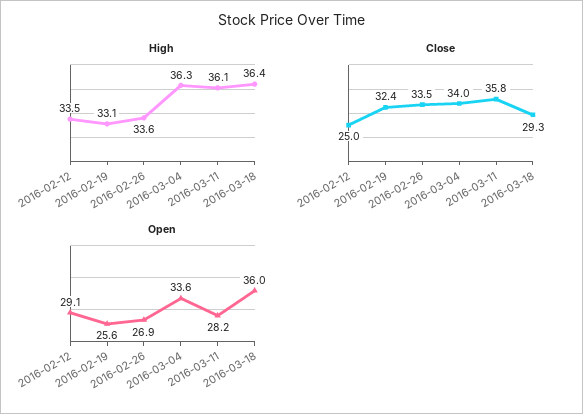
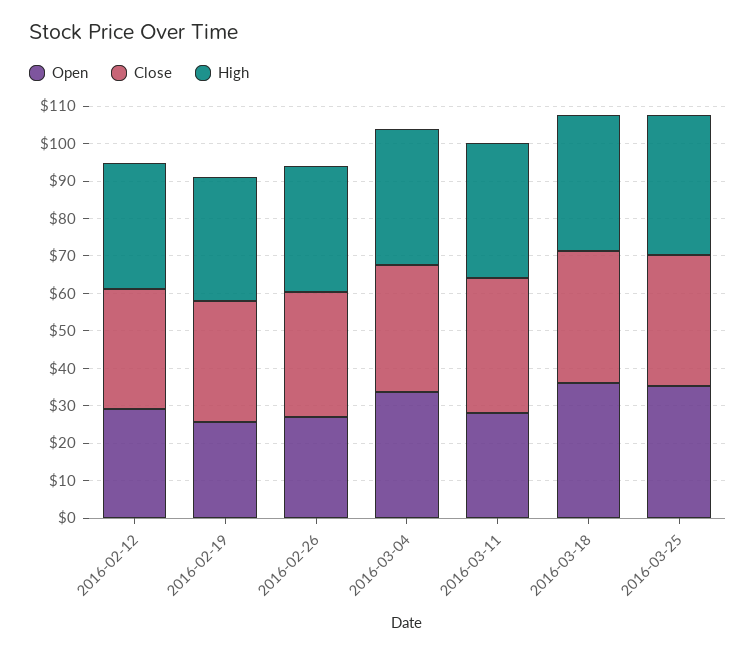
Close, 2016-02-12: 25 -> 32.5
Close, 2016-03-18: 29.3 -> 35
Open, 2016-03-25: none -> 35
Close, 2016-03-25: none -> 35
High, 2016-03-25: none -> 37.5

